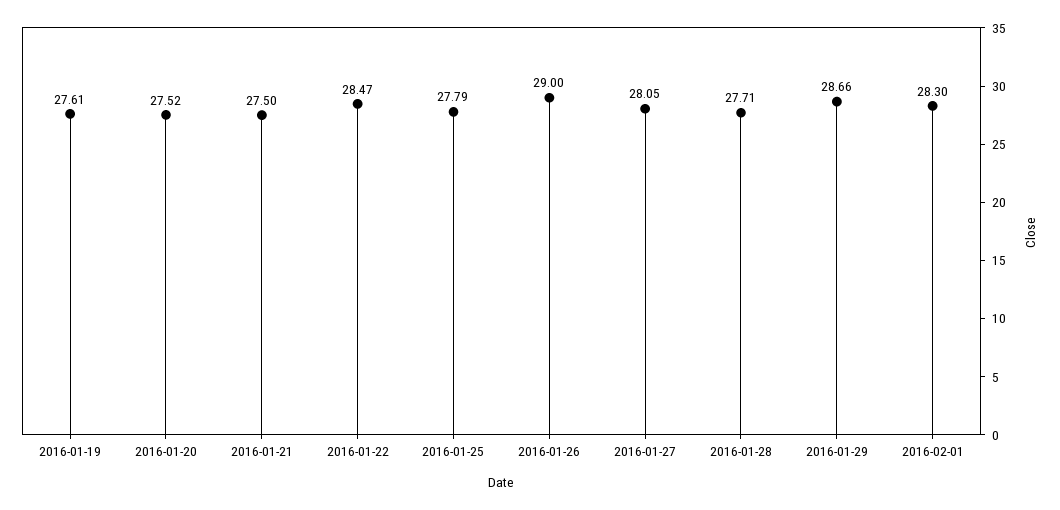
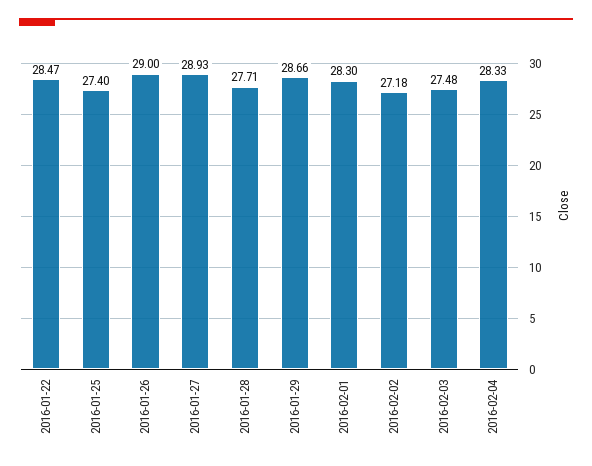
2016-01-19: 27.61 -> none
2016-01-20: 27.52 -> none
2016-01-21: 27.5 -> none
2016-01-25: 27.79 -> 27.4
2016-01-27: 28.05 -> 28.93
2016-02-02: none -> 27.18
2016-02-03: none -> 27.48
2016-02-04: none -> 28.33

